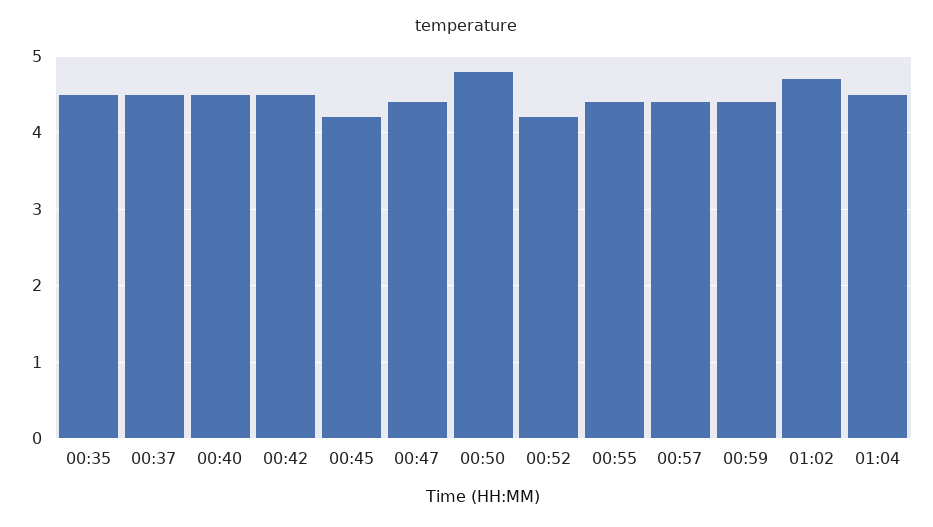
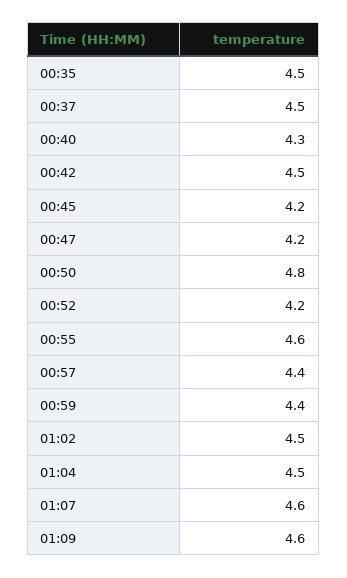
00:40: 4.5 -> 4.3
00:47: 4.4 -> 4.2
00:55: 4.4 -> 4.6
01:02: 4.7 -> 4.5
01:07: none -> 4.6
01:09: none -> 4.6

